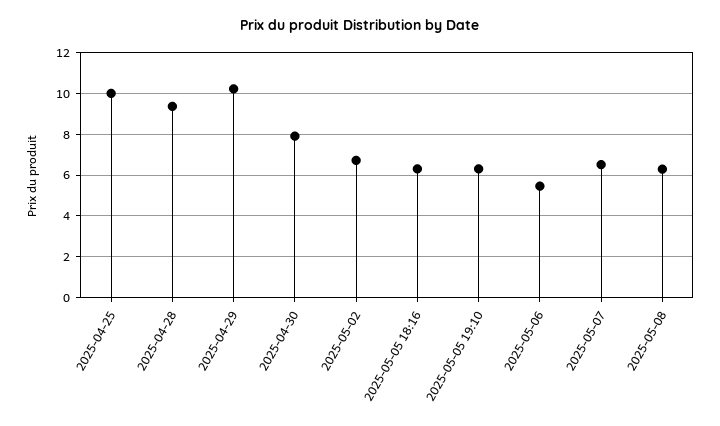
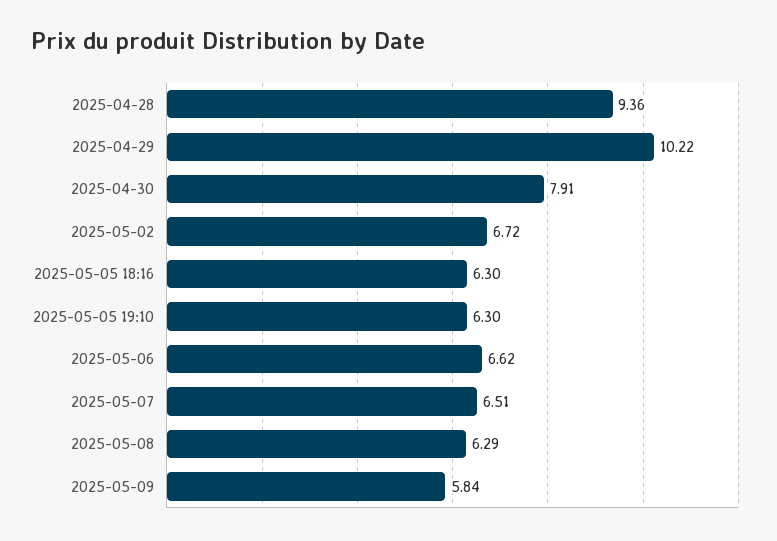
2025-04-25: 10 -> none
2025-05-06: 5.5 -> 6.62
2025-05-09: none -> 5.84

